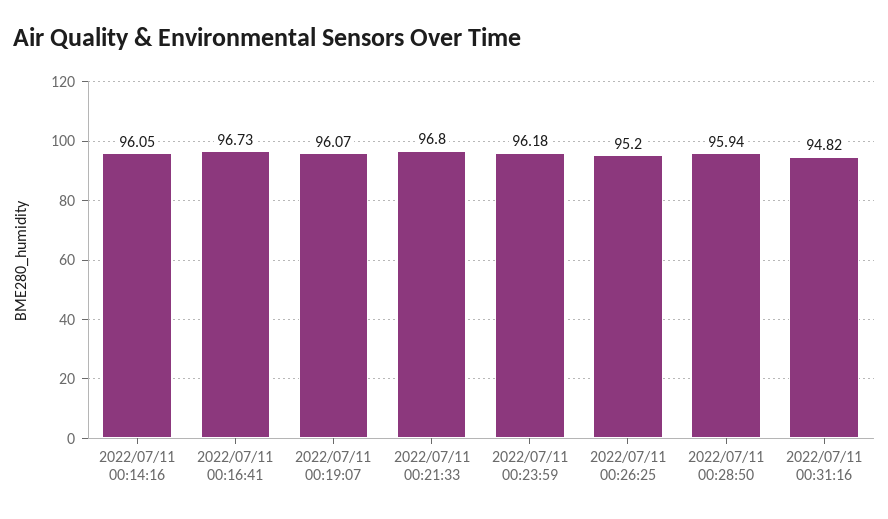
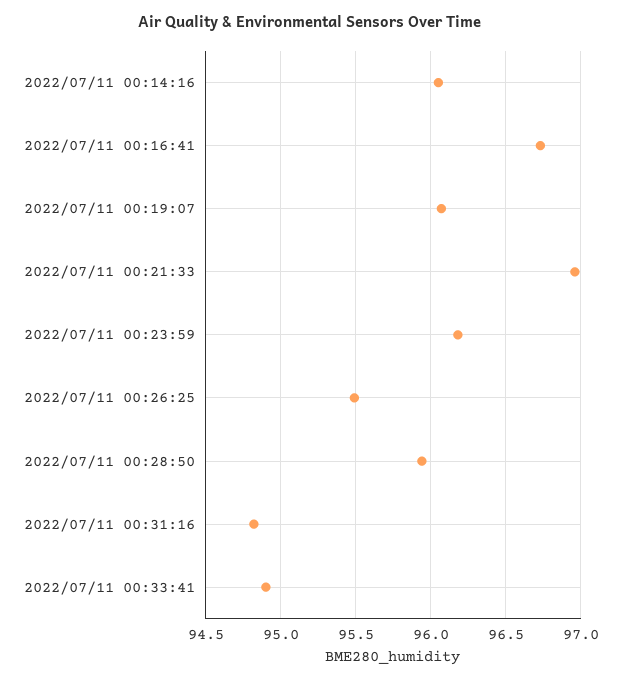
2022/07/11 00:21:33: 96.8 -> 96.95
2022/07/11 00:26:25: 95.2 -> 95.5
2022/07/11 00:33:41: none -> 94.9

